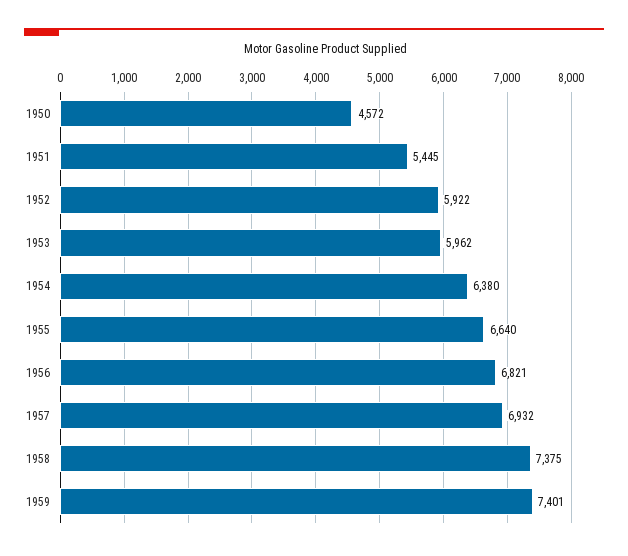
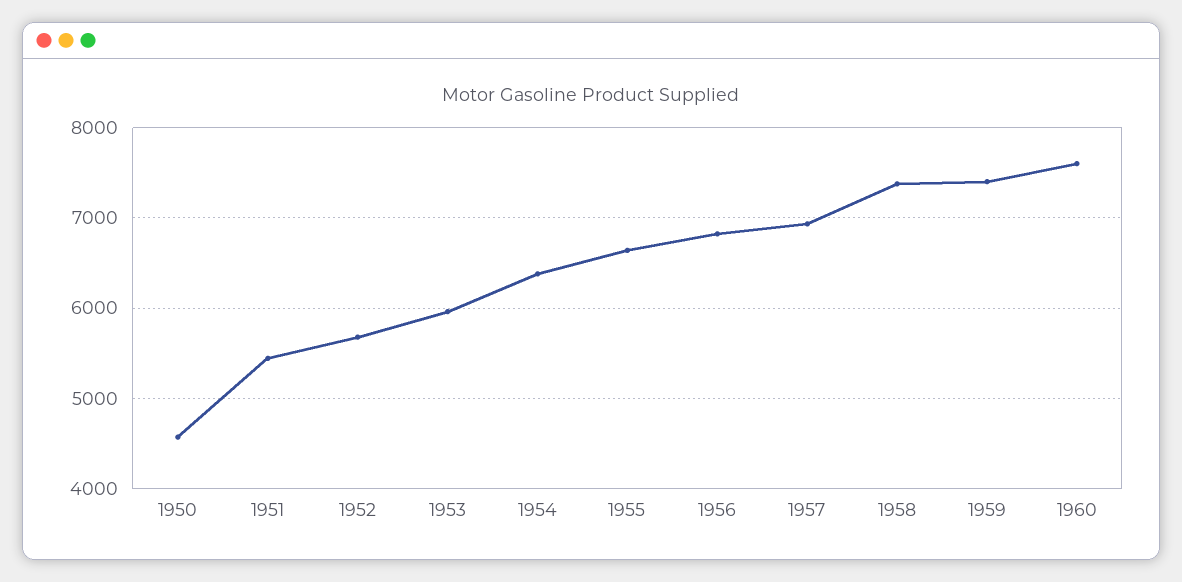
1952: 5922 -> 5700
1960: none -> 7600

